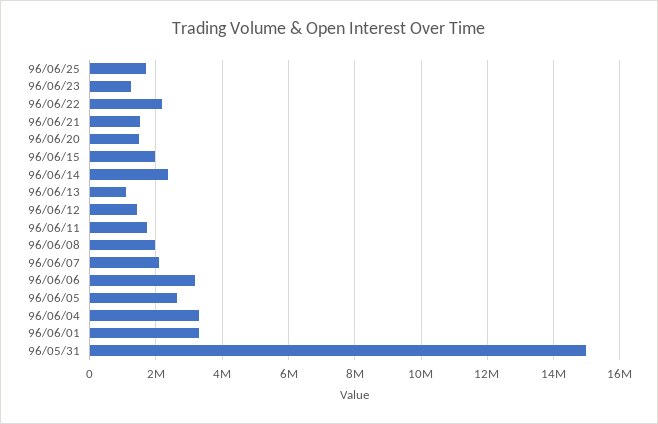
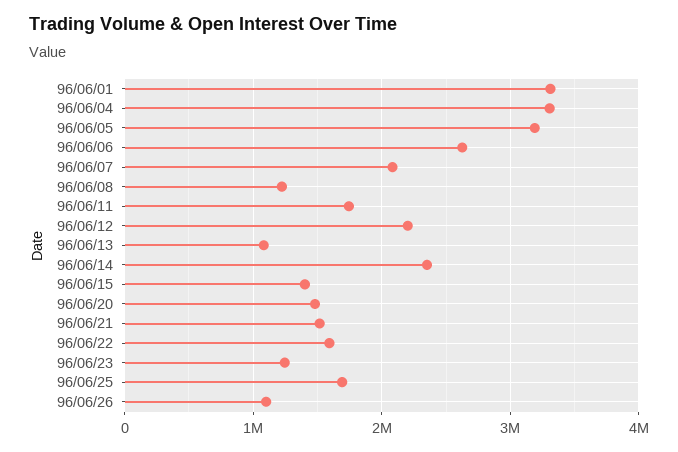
96/06/22: 2200000 -> 1600000
96/06/15: 2000000 -> 1400000
96/06/12: 1400000 -> 2200000
96/06/08: 2000000 -> 1200000
96/06/06: 3200000 -> 2600000
96/06/05: 2600000 -> 3200000
96/05/31: 15000000 -> none
96/06/26: none -> 1100000

